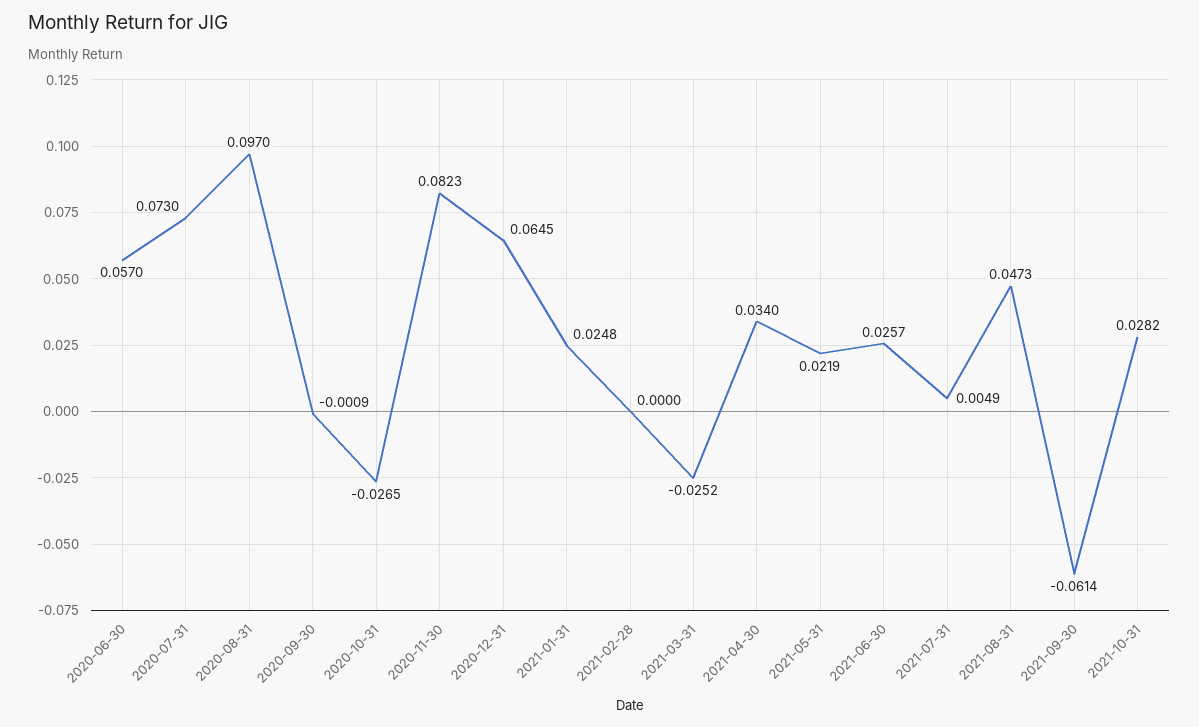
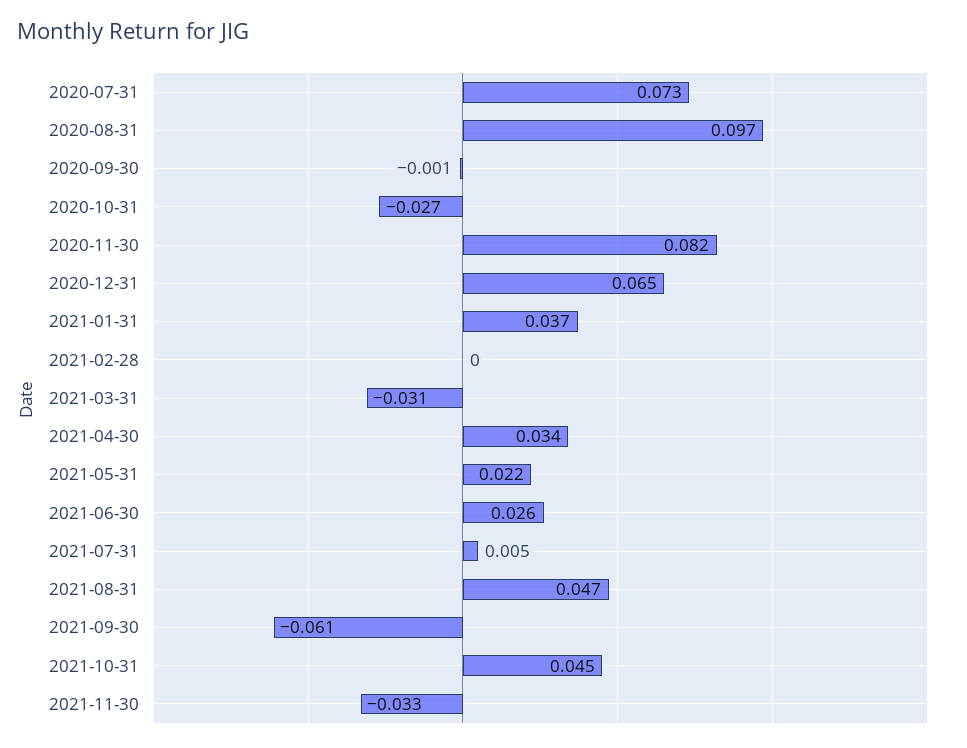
2020-06-30: 0.057 -> none
2021-01-31: 0.0248 -> 0.037
2021-03-31: -0.0252 -> -0.031
2021-10-31: 0.0282 -> 0.045
2021-11-30: none -> -0.033

